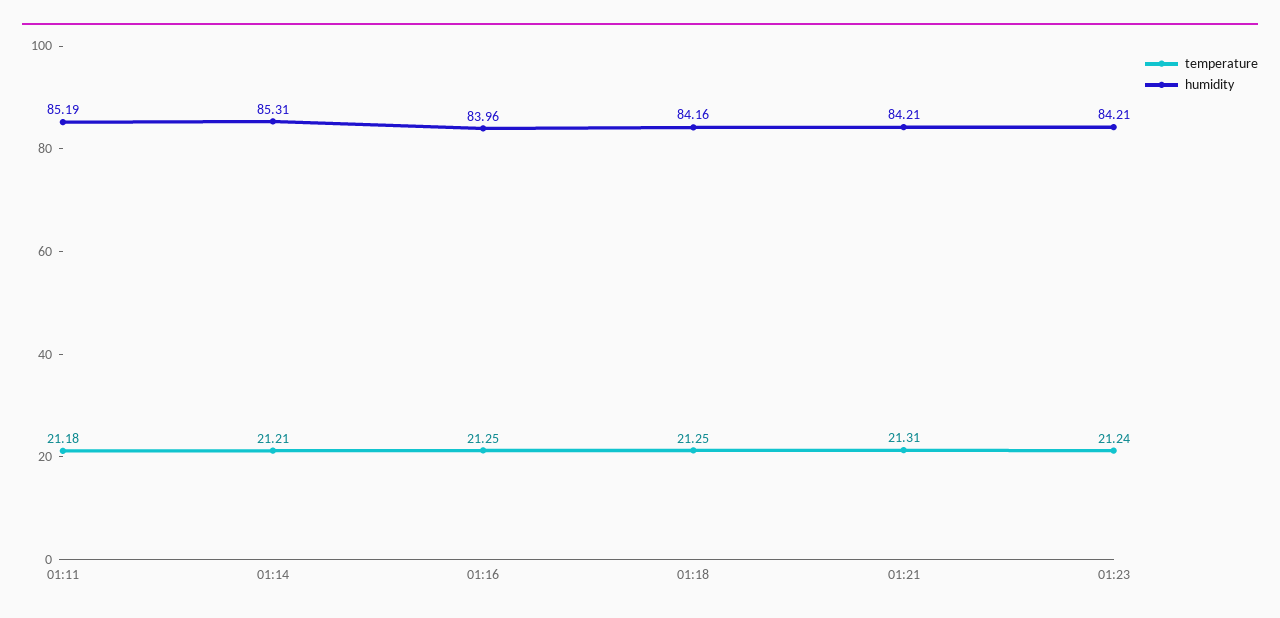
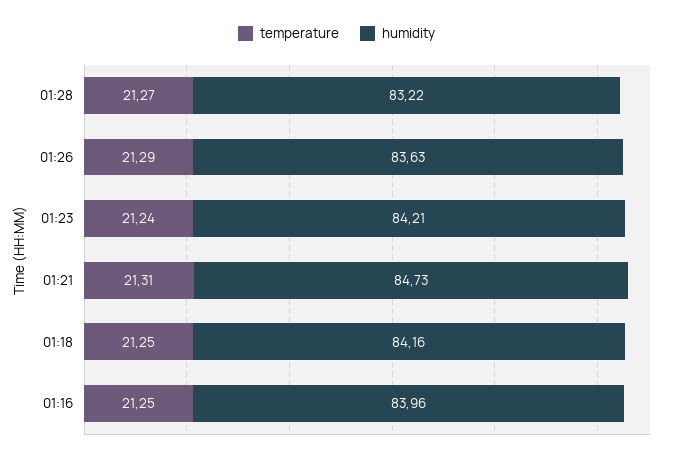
temperature, 01:11: 21.18 -> none
humidity, 01:11: 85.19 -> none
temperature, 01:14: 21.21 -> none
humidity, 01:14: 85.31 -> none
humidity, 01:21: 84.21 -> 84.73
temperature, 01:28: none -> 21.27
humidity, 01:28: none -> 83.22
temperature, 01:26: none -> 21.29
humidity, 01:26: none -> 83.63

